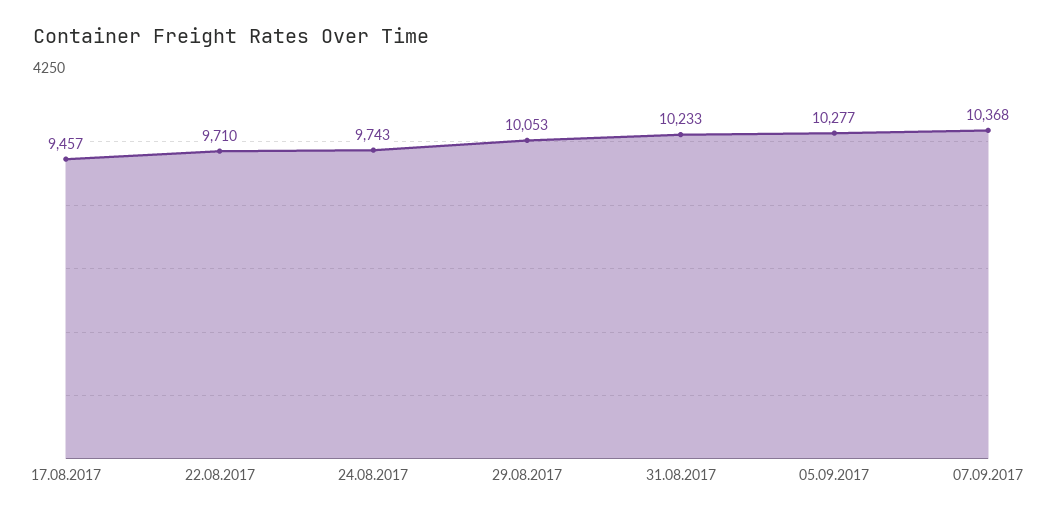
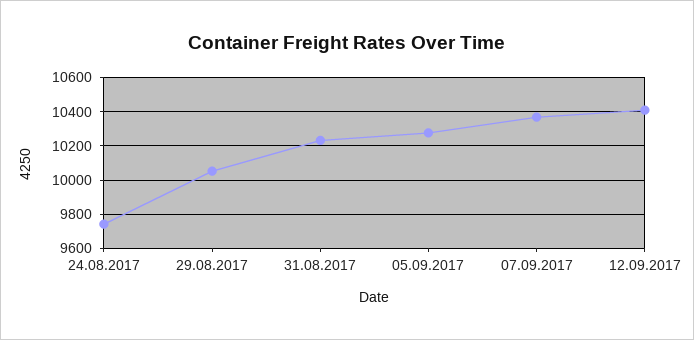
17.08.2017: 9457 -> none
22.08.2017: 9710 -> none
12.09.2017: none -> 10400

